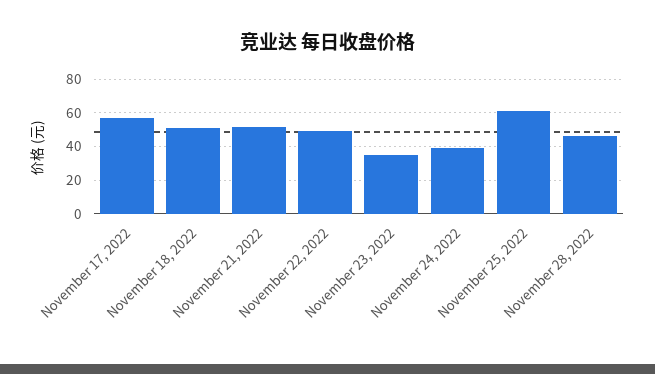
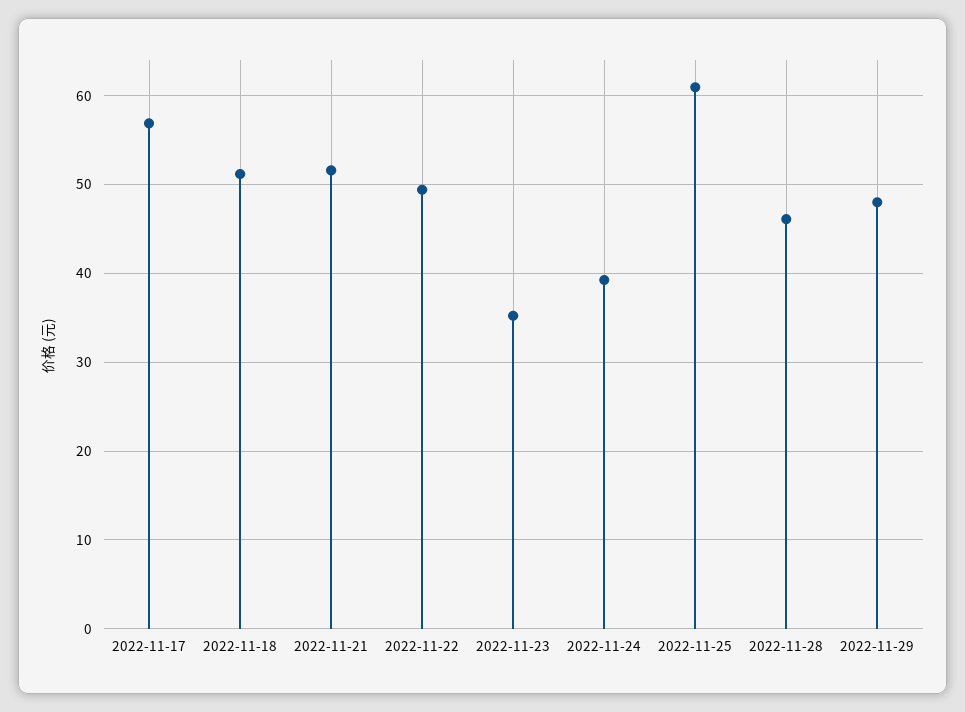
2022-11-29: none -> 48

